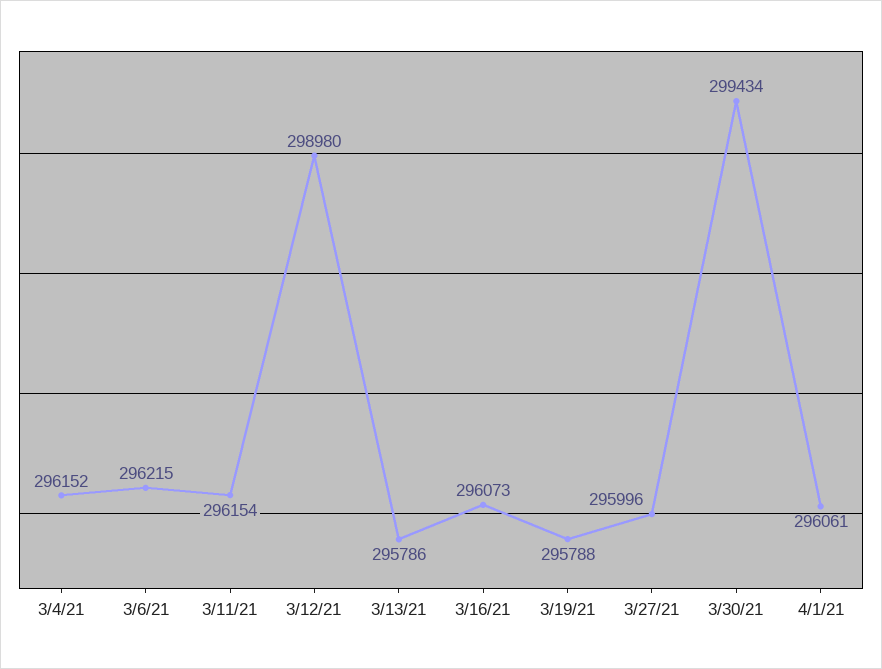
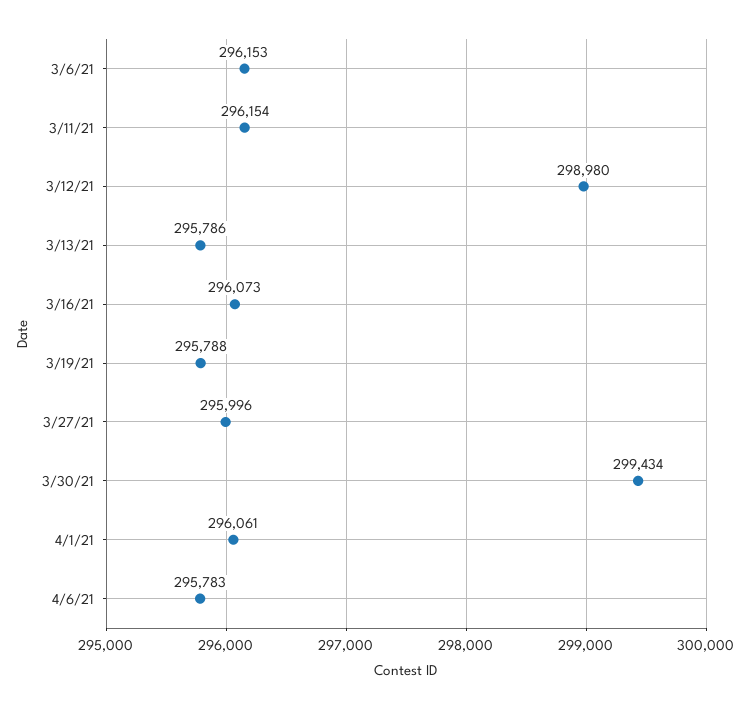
3/4/21: 296152 -> none
3/6/21: 296215 -> 296153
4/6/21: none -> 295783

